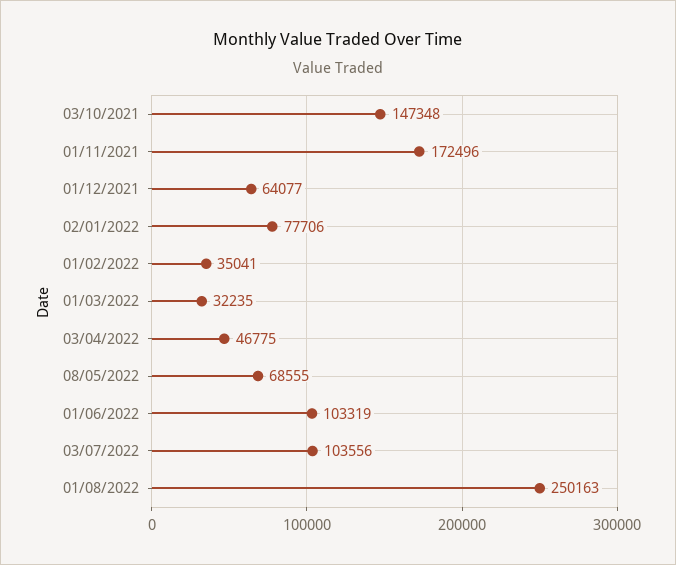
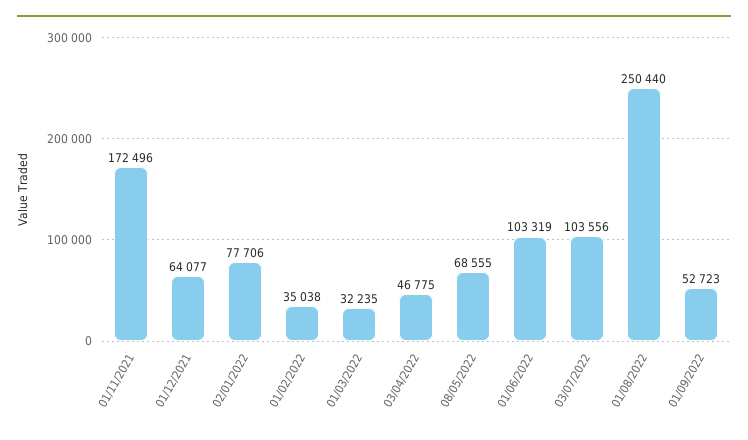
03/10/2021: 147348 -> none
01/02/2022: 35041 -> 35038
01/08/2022: 250163 -> 250440
01/09/2022: none -> 52723

